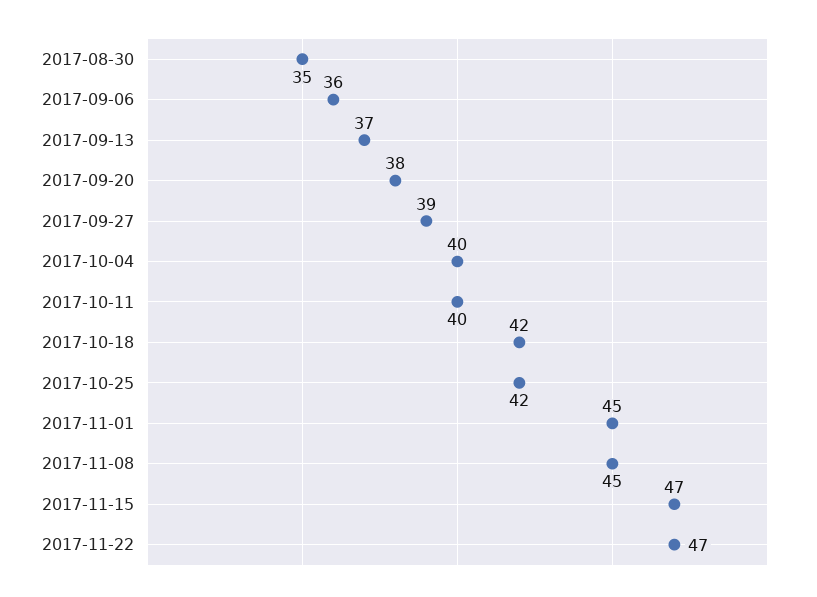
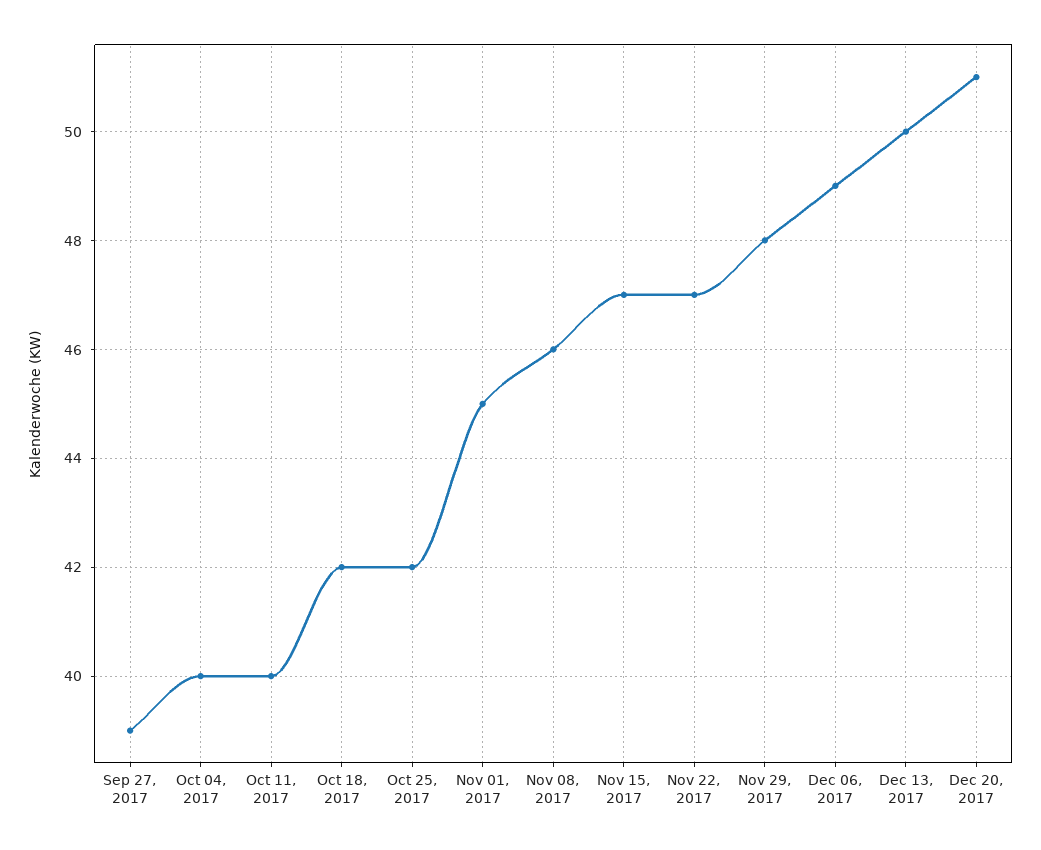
2017-08-30: 35 -> none
2017-09-06: 36 -> none
2017-09-13: 37 -> none
2017-09-20: 38 -> none
2017-11-08: 45 -> 46
Nov 29, 2017: none -> 48
Dec 06, 2017: none -> 49
Dec 13, 2017: none -> 50
Dec 20, 2017: none -> 51

